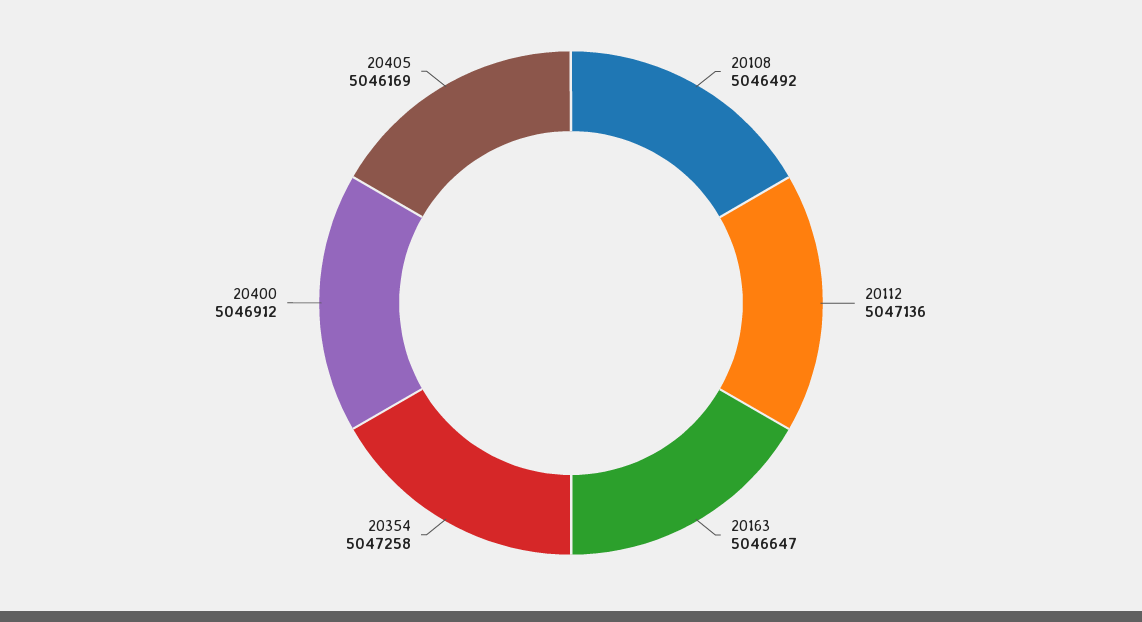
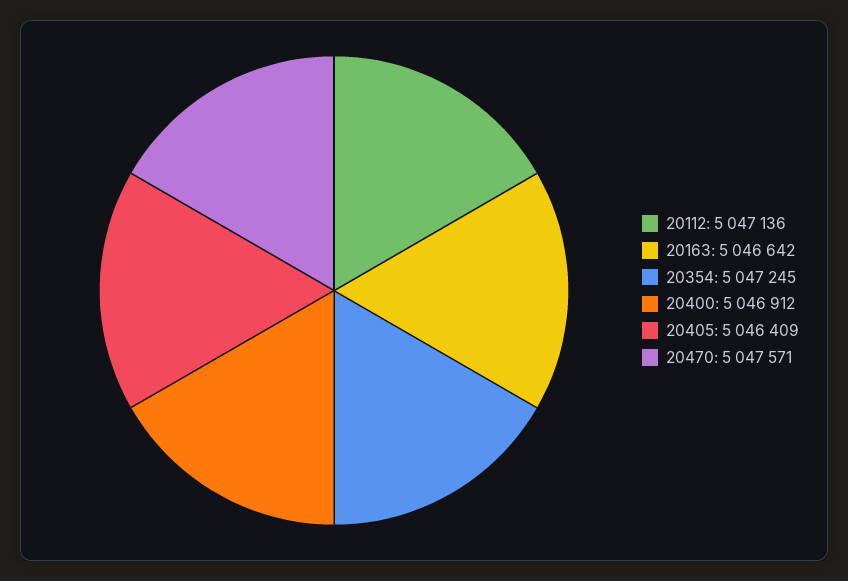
20108: 5046492 -> none
20163: 5046647 -> 5046642
20354: 5047258 -> 5047245
20405: 5046169 -> 5046409
20470: none -> 5047571

